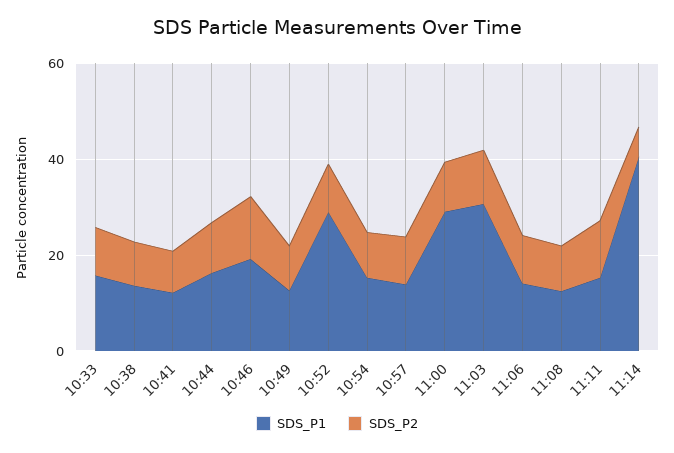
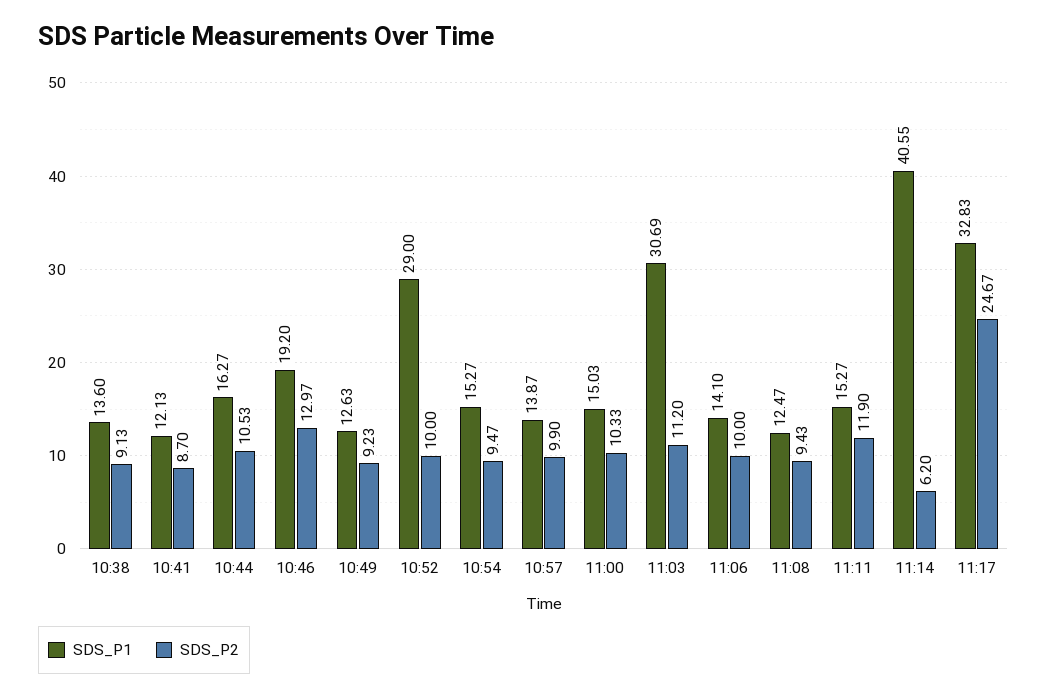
SDS_P1, 10:33: 15 -> none
SDS_P2, 10:33: 10 -> none
SDS_P1, 11:00: 30 -> 15.03
SDS_P1, 11:17: none -> 32.83
SDS_P2, 11:17: none -> 24.67

